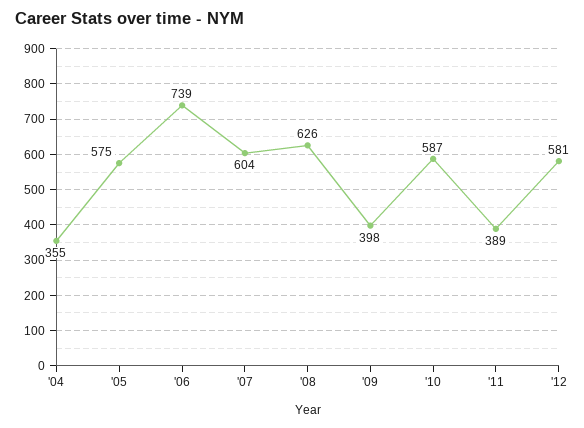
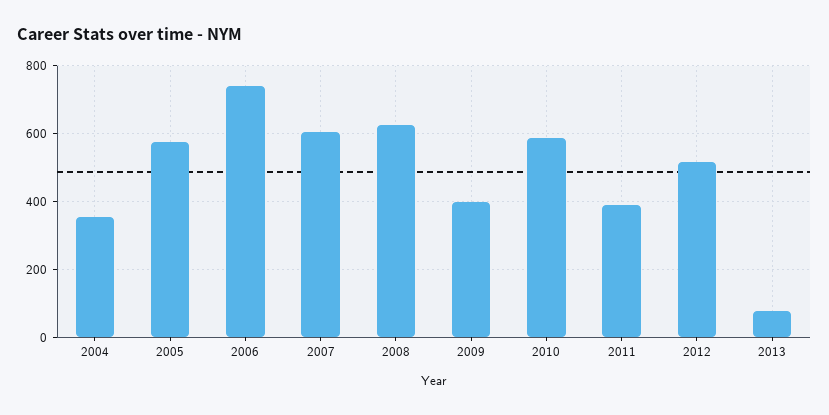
'12: 581 -> 520
2013: none -> 80

